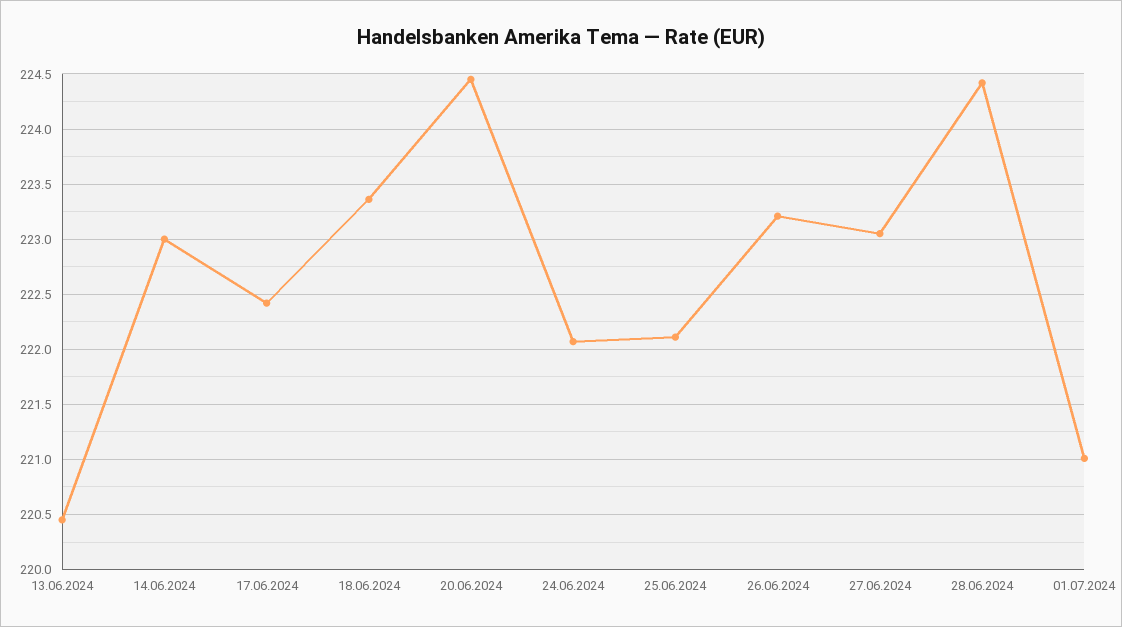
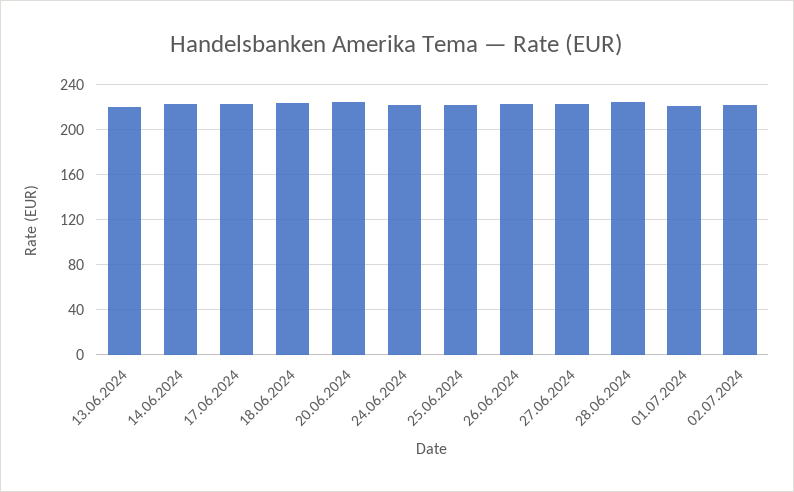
02.07.2024: none -> 220

